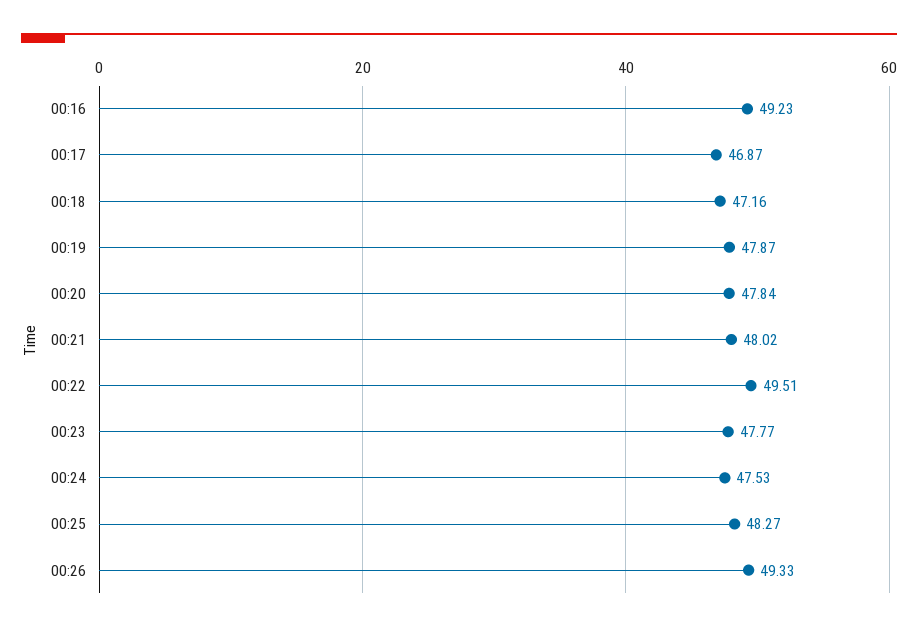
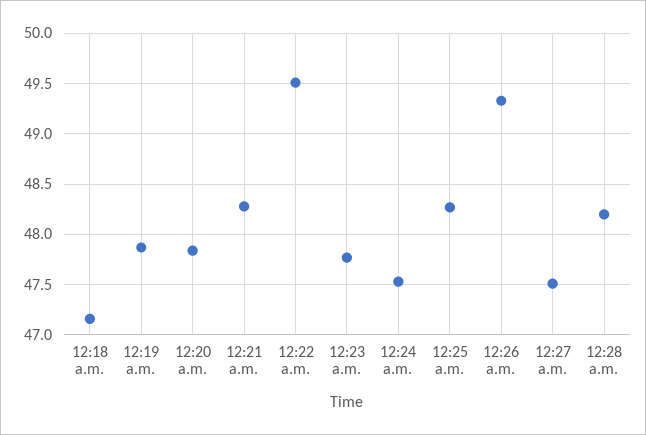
00:16: 49.23 -> none
00:17: 46.87 -> none
00:21: 48.02 -> 48.3
12:27 a.m.: none -> 47.5
12:28 a.m.: none -> 48.2

